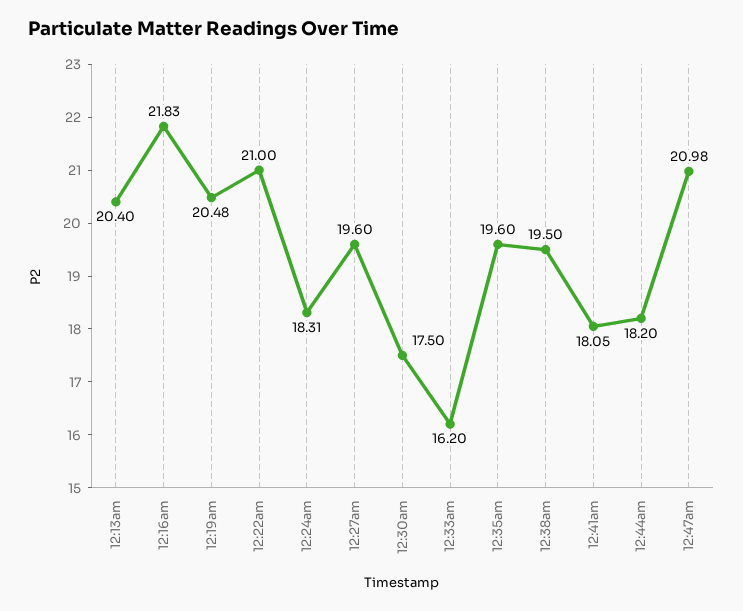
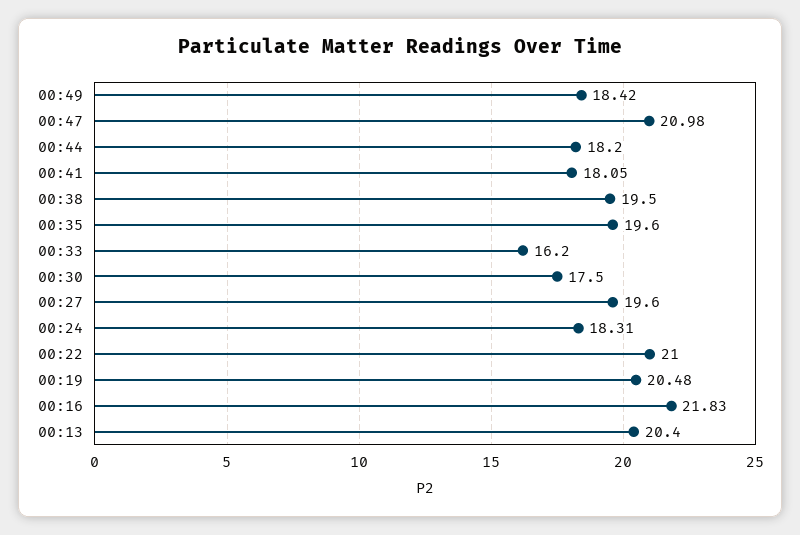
00:49: none -> 18.42

